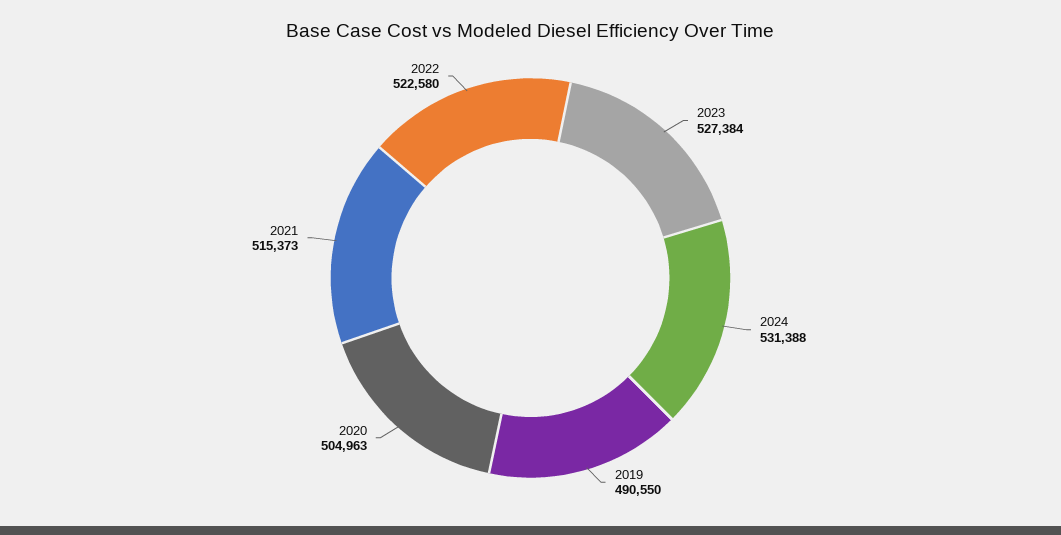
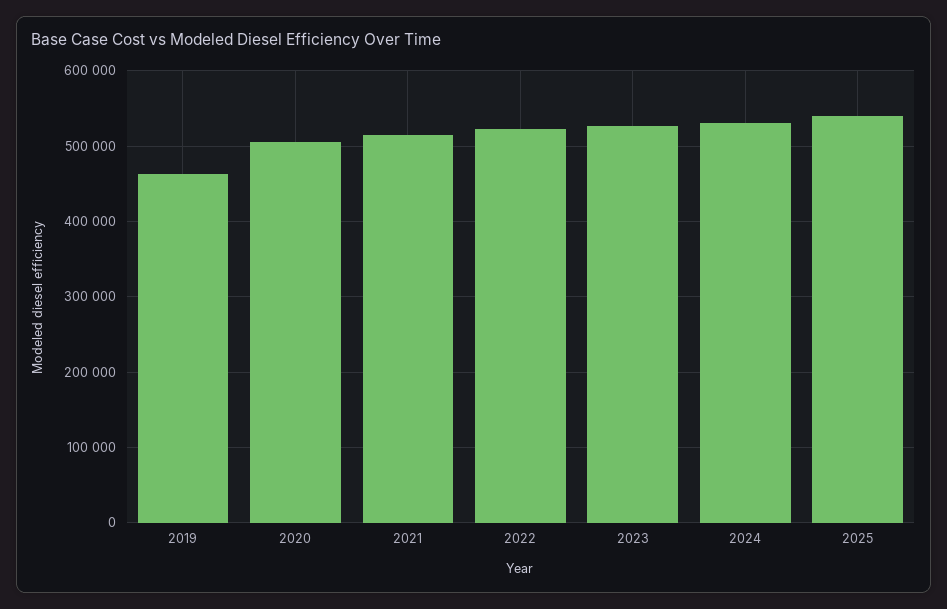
2019: 490550 -> 460000
2025: none -> 540000

